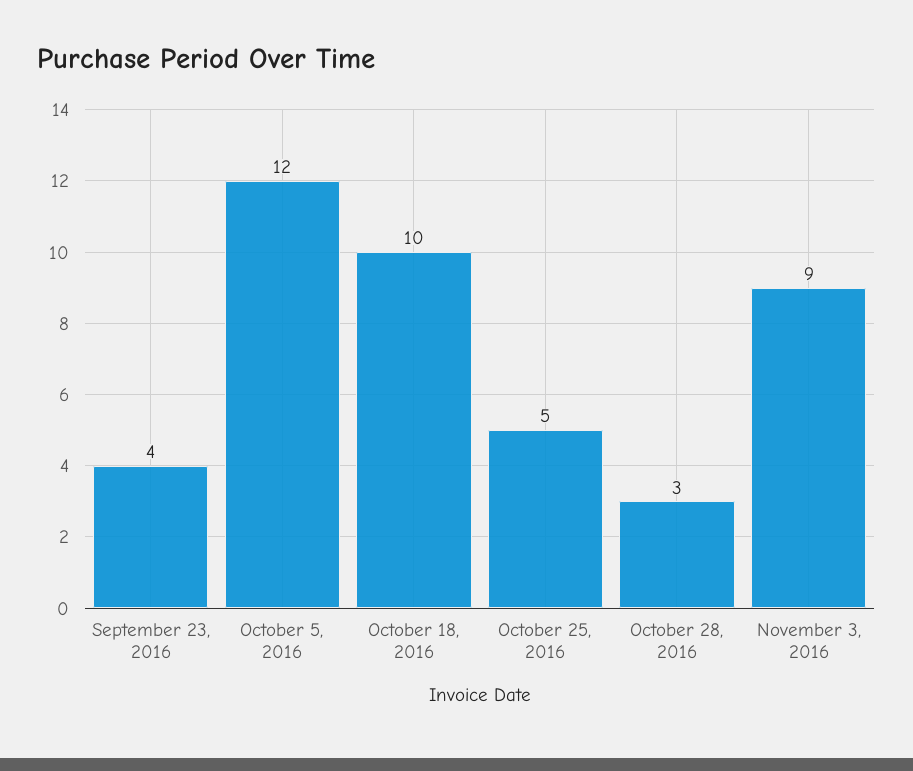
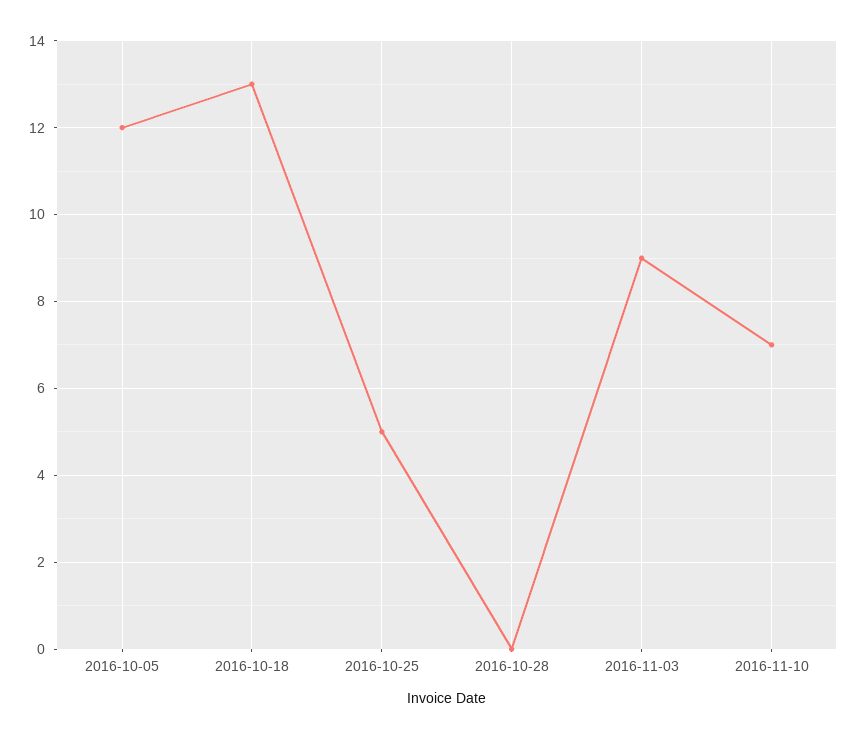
September 23, 2016: 4 -> none
October 18, 2016: 10 -> 13
October 28, 2016: 3 -> 0
2016-11-10: none -> 7

